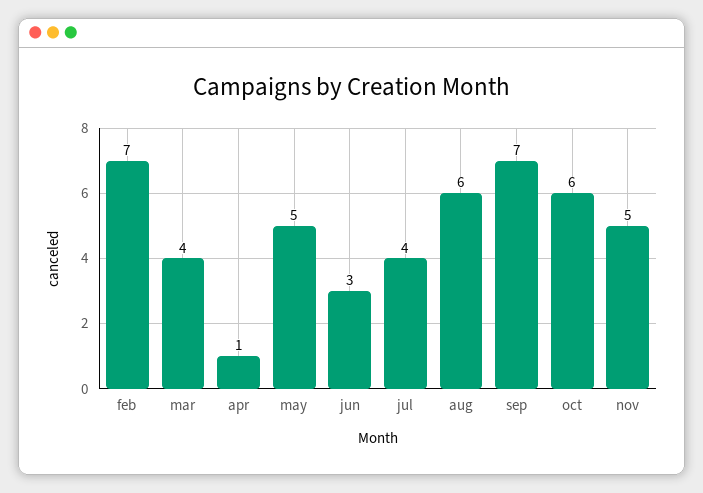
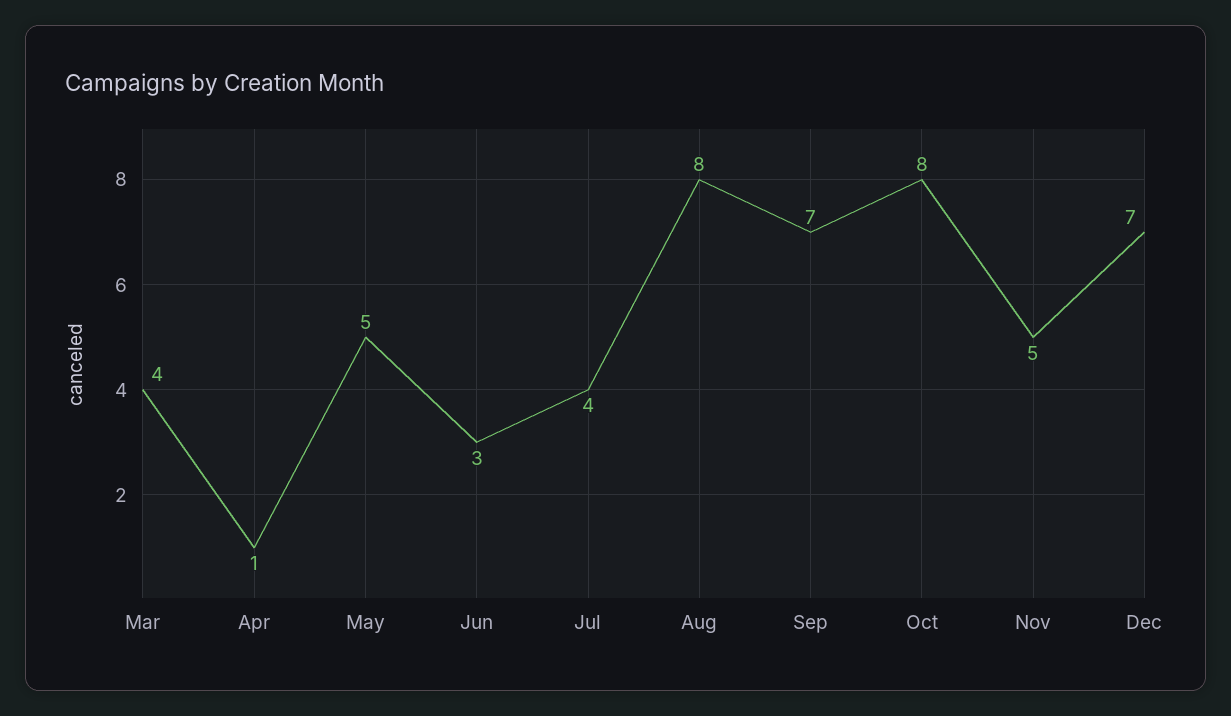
feb: 7 -> none
aug: 6 -> 8
oct: 6 -> 8
Dec: none -> 7

